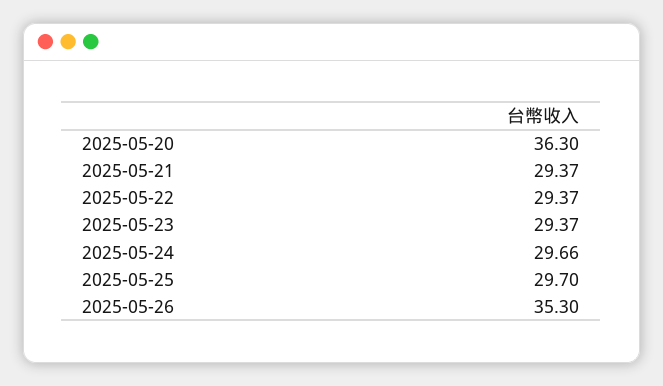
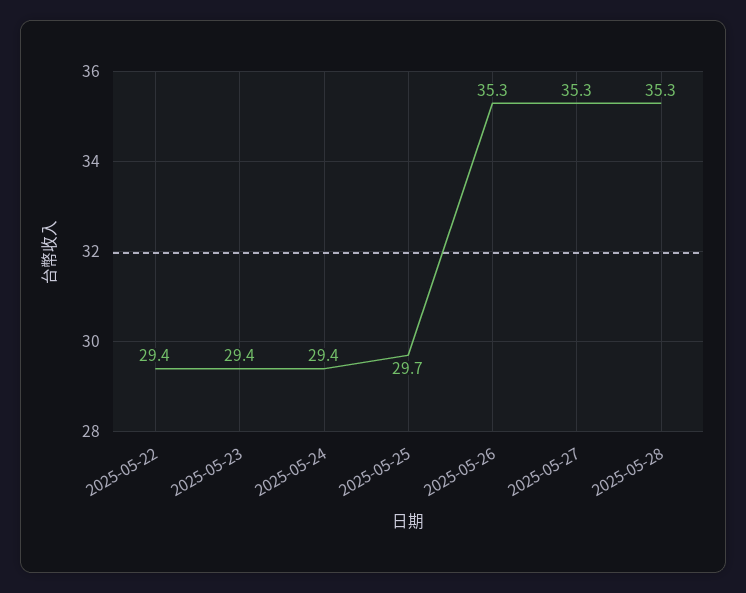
2025-05-20: 36.3 -> none
2025-05-21: 29.37 -> none
2025-05-24: 29.66 -> 29.4
2025-05-27: none -> 35.3
2025-05-28: none -> 35.3

